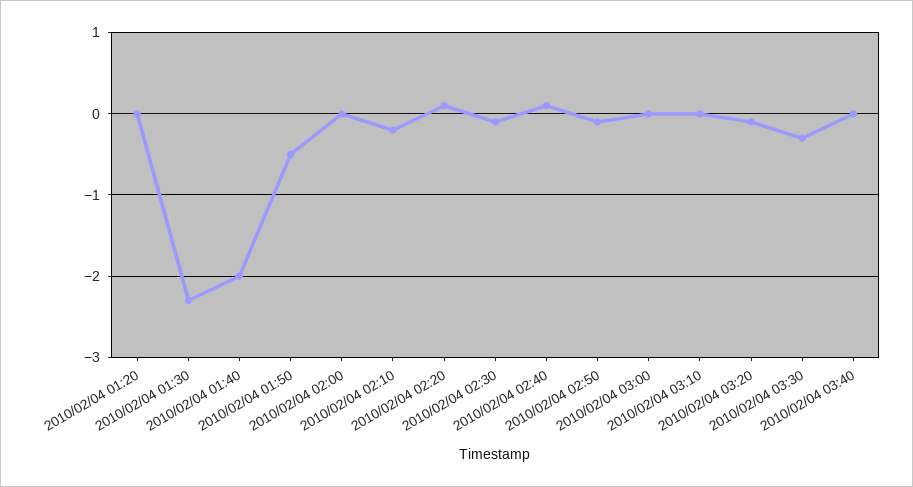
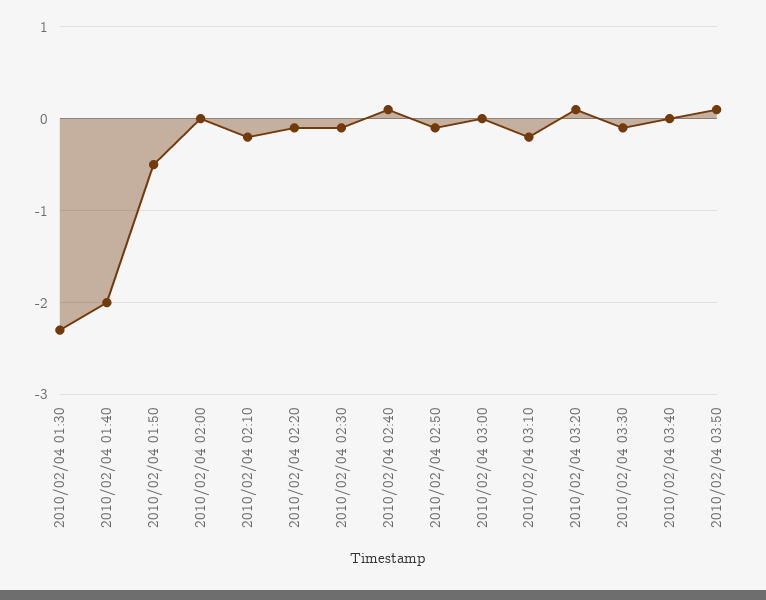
2010/02/04 01:20: 0 -> none
2010/02/04 02:20: 0.1 -> -0.1
2010/02/04 03:10: 0 -> -0.2
2010/02/04 03:20: -0.1 -> 0.1
2010/02/04 03:30: -0.3 -> -0.1
2010/02/04 03:50: none -> 0.1

